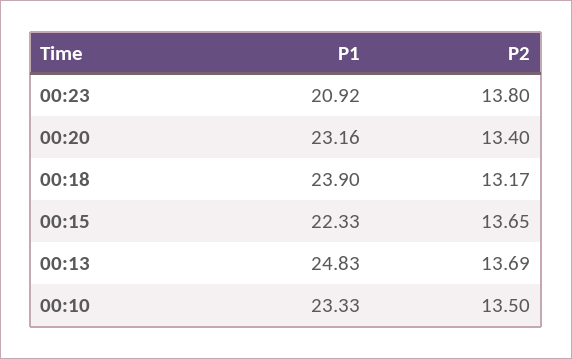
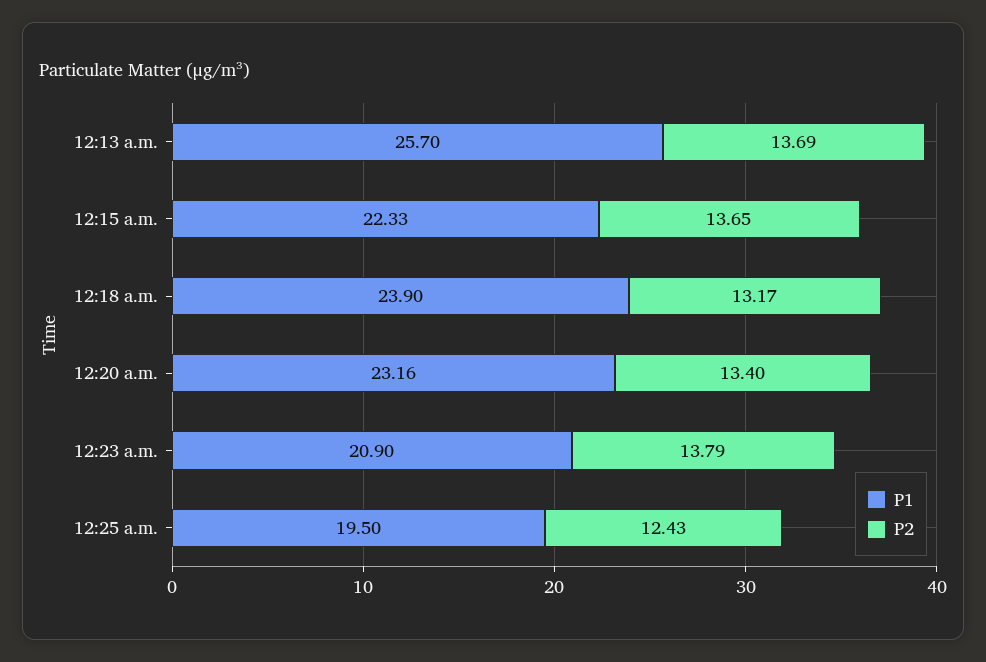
P1, 00:23: 20.92 -> 20.9
P2, 00:23: 13.8 -> 13.79
P1, 00:13: 24.83 -> 25.7
P1, 00:10: 23.33 -> none
P2, 00:10: 13.5 -> none
P1, 12:25 a.m.: none -> 19.5
P2, 12:25 a.m.: none -> 12.43

